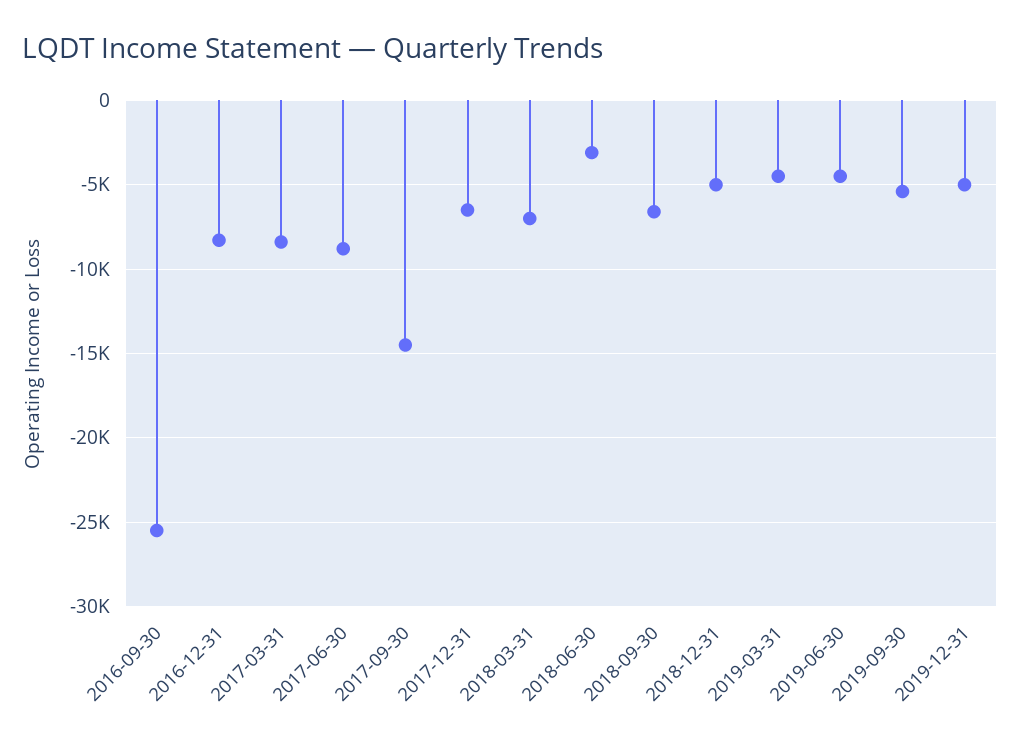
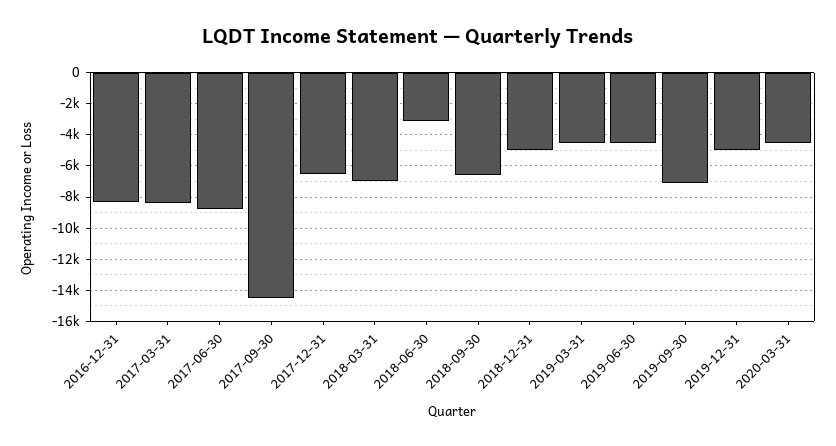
2016-09-30: -25500 -> none
2019-09-30: -5500 -> -7000
2020-03-31: none -> -4500

